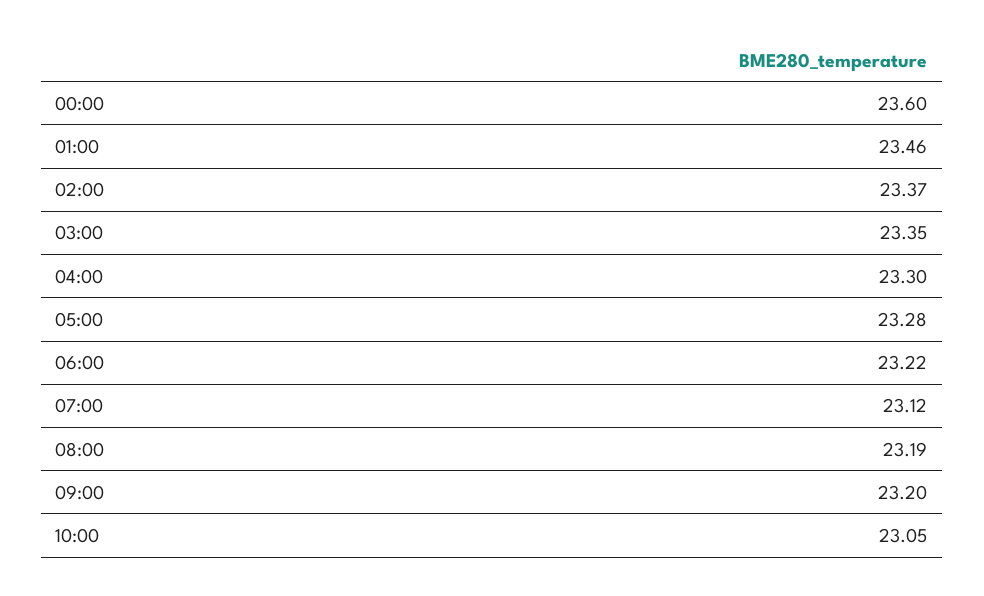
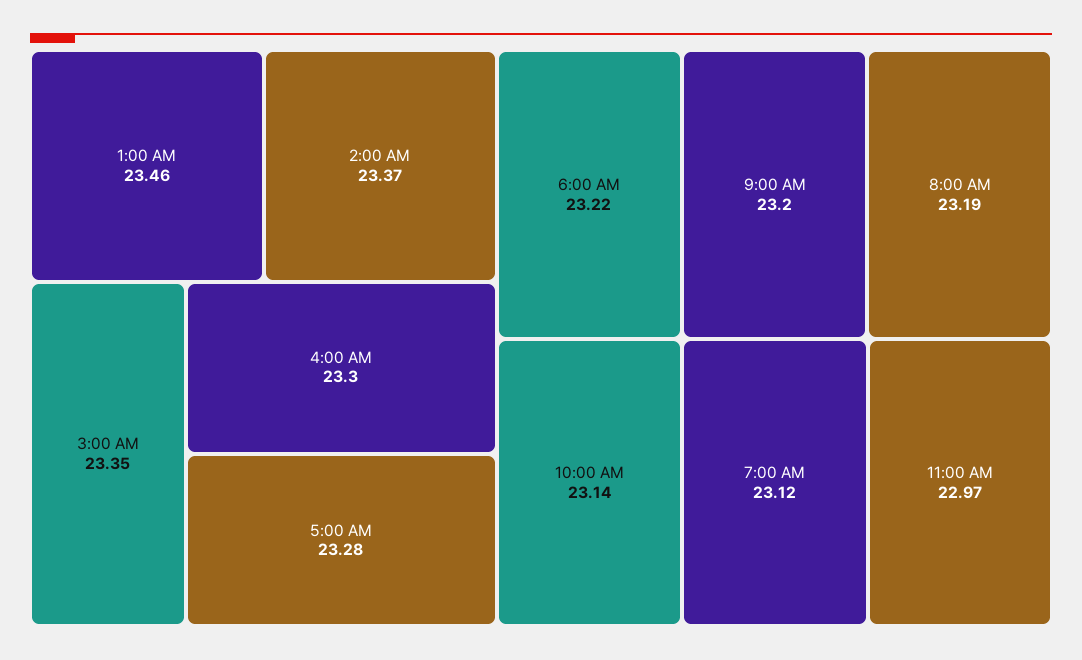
00:00: 23.6 -> none
10:00: 23.05 -> 23.14
11:00 AM: none -> 22.97

